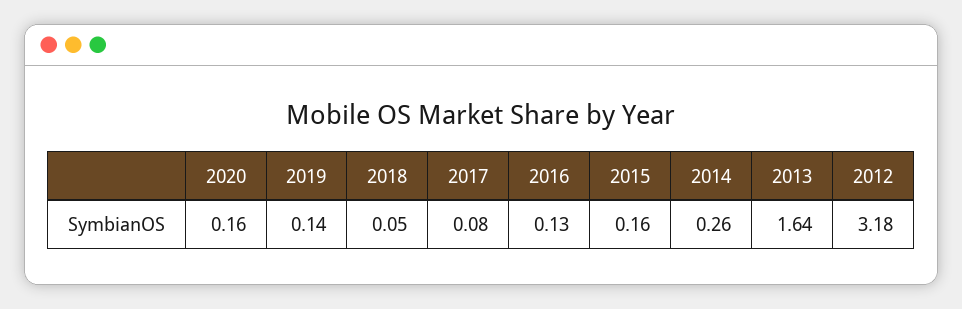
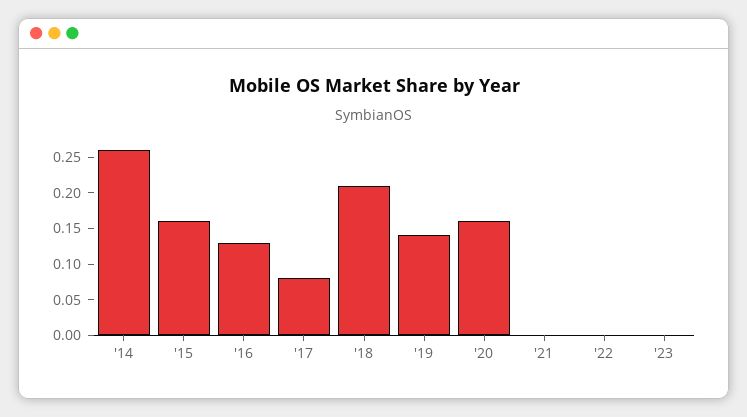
2018: 0.05 -> 0.2
2013: 1.64 -> none
2012: 3.18 -> none
'21: none -> 0
'22: none -> 0
'23: none -> 0

